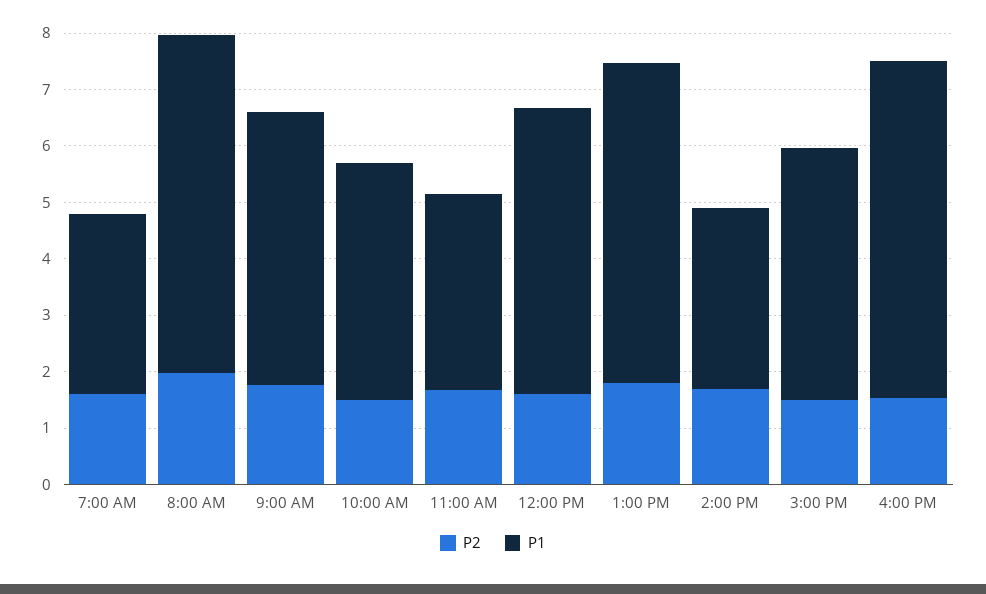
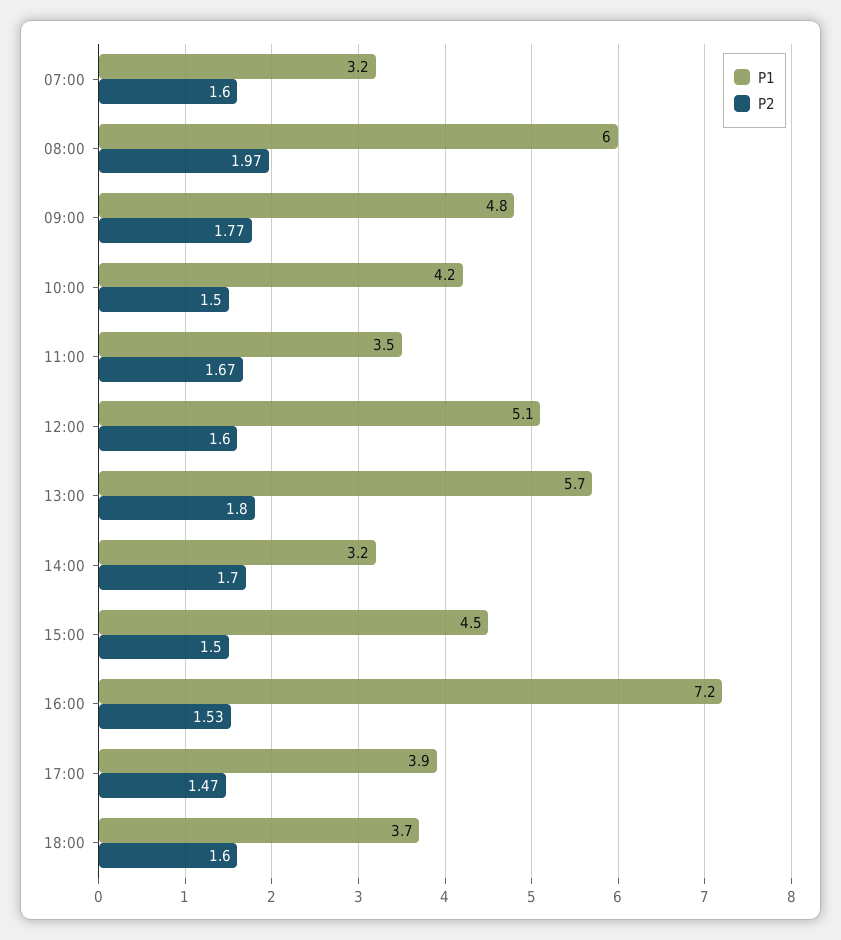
P1, 4:00 PM: 6 -> 7.2
P1, 17:00: none -> 3.9
P2, 17:00: none -> 1.47
P1, 18:00: none -> 3.7
P2, 18:00: none -> 1.6

